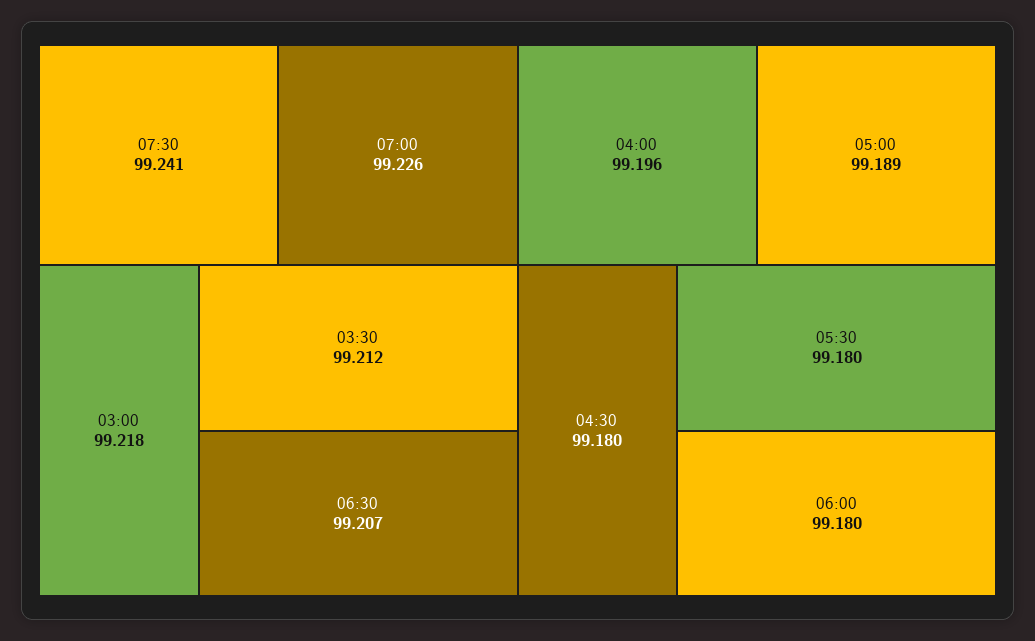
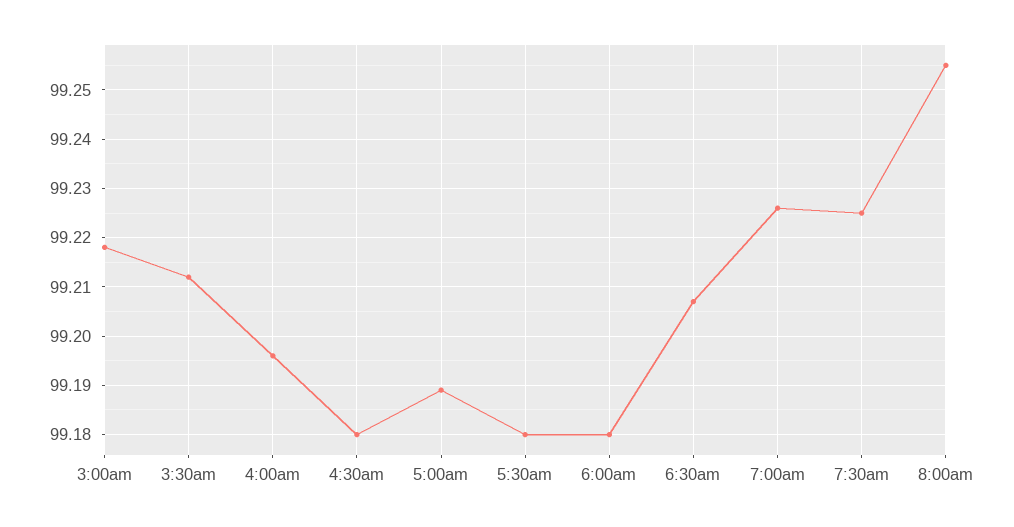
07:30: 99.241 -> 99.225
8:00am: none -> 99.255

